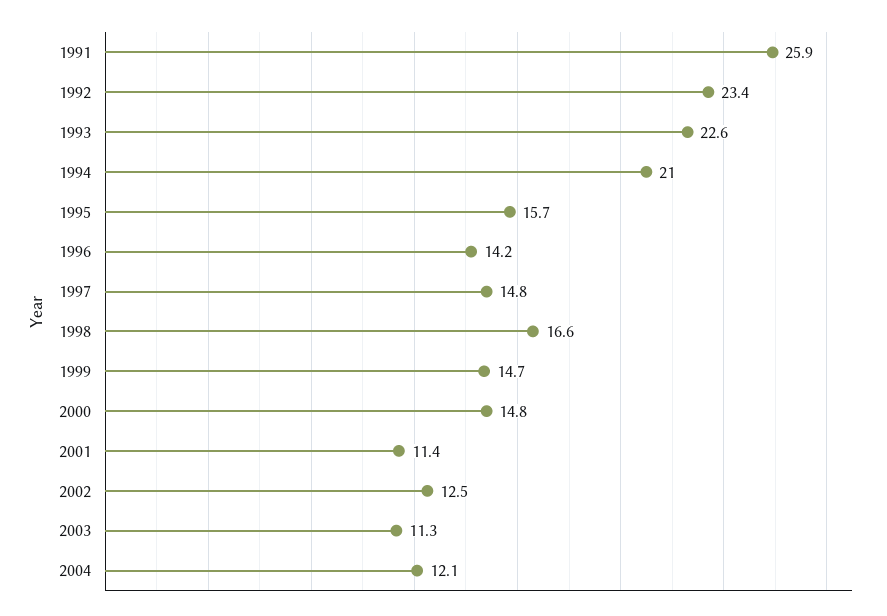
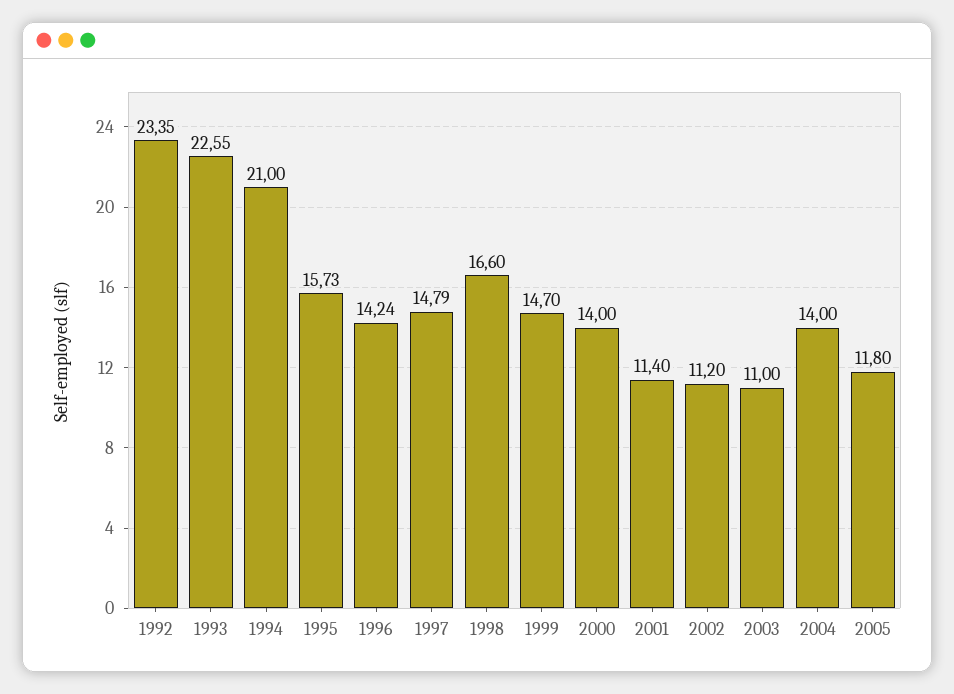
1991: 25.9 -> none
2000: 14.8 -> 14
2002: 12.5 -> 11.2
2003: 11.3 -> 11
2004: 12.1 -> 14
2005: none -> 11.8

